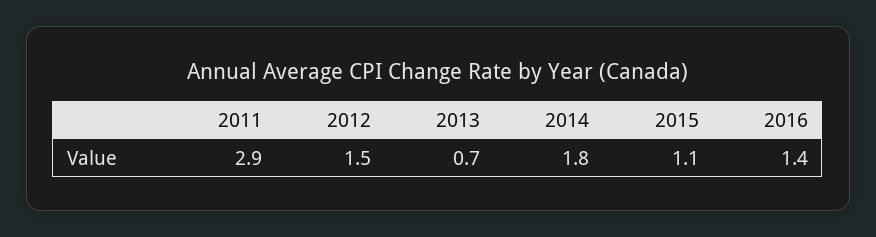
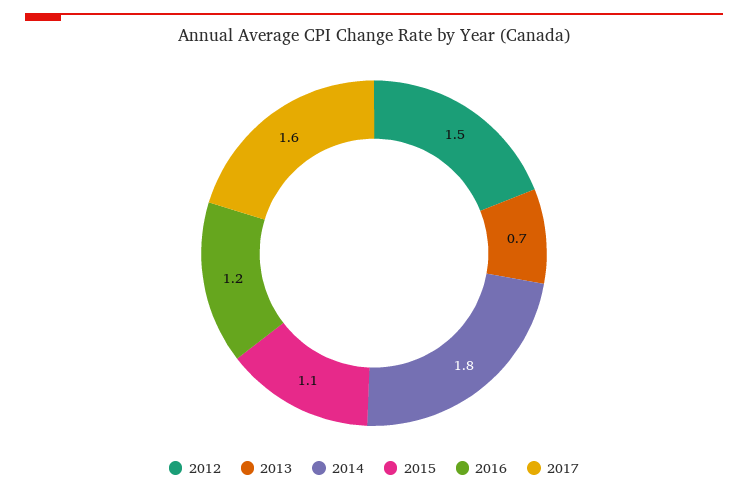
2011: 2.9 -> none
2016: 1.4 -> 1.2
2017: none -> 1.6

